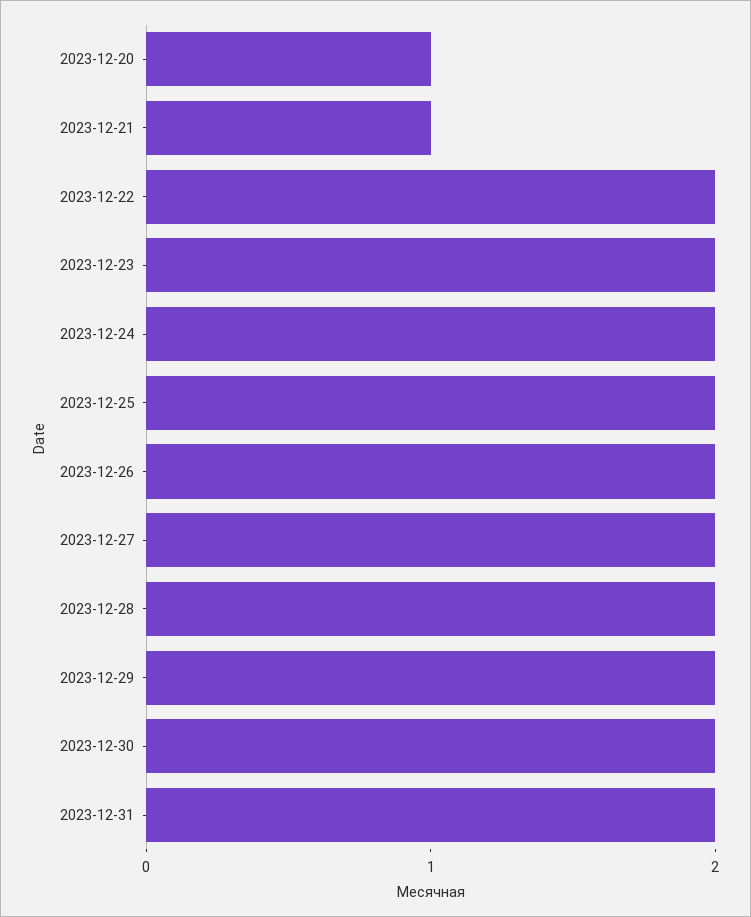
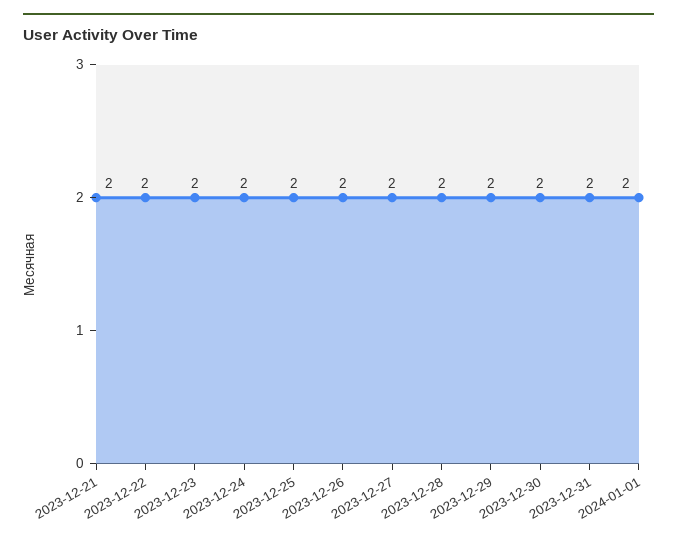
2023-12-20: 1 -> none
2023-12-21: 1 -> 2
2024-01-01: none -> 2

